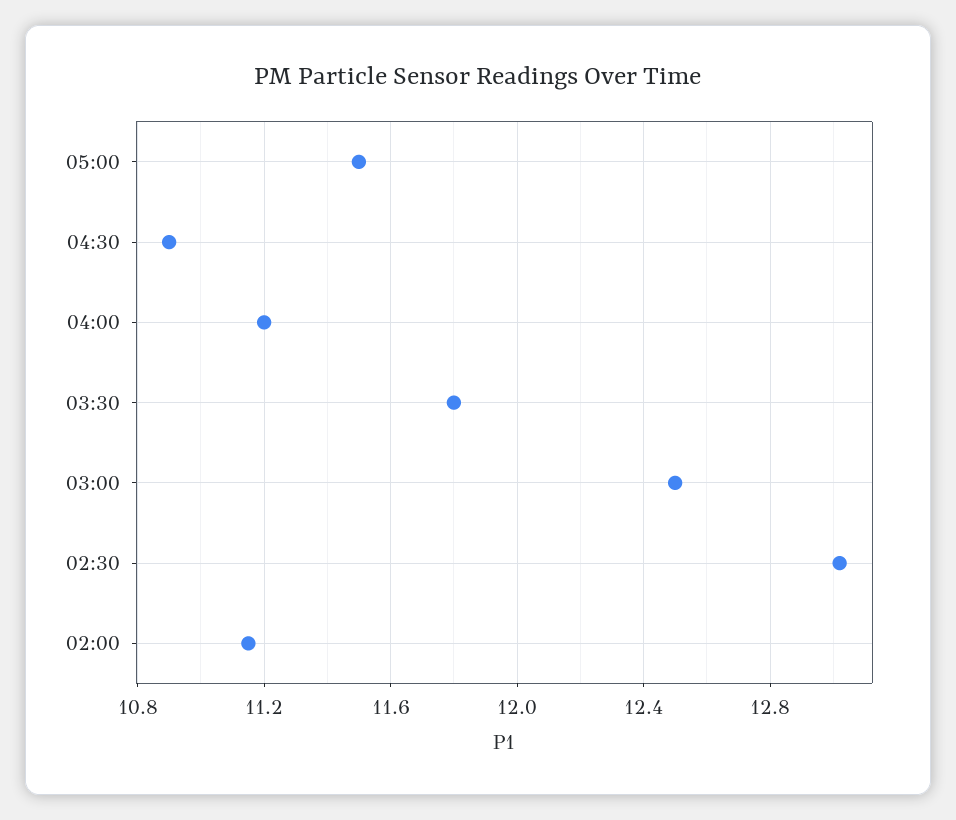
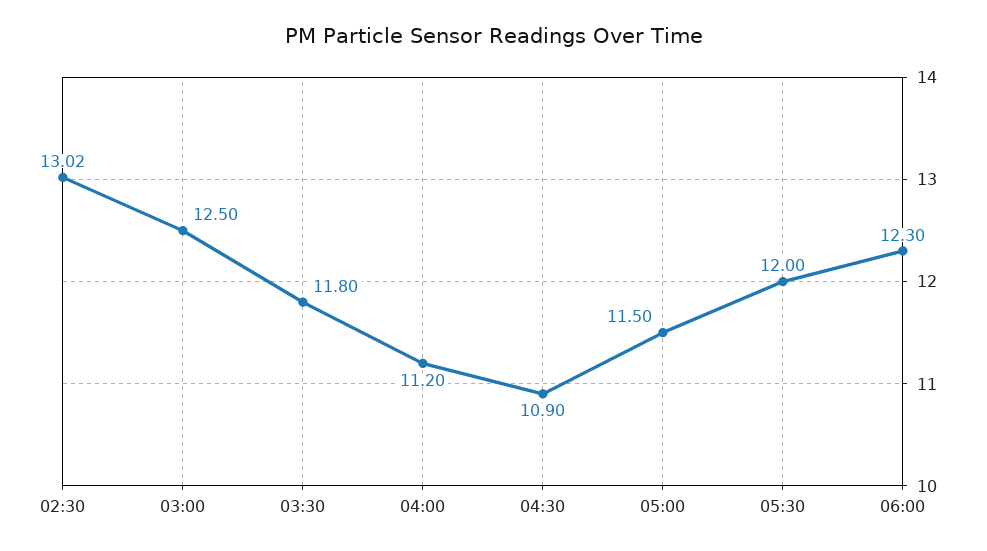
02:00: 11.15 -> none
05:30: none -> 12
06:00: none -> 12.3

